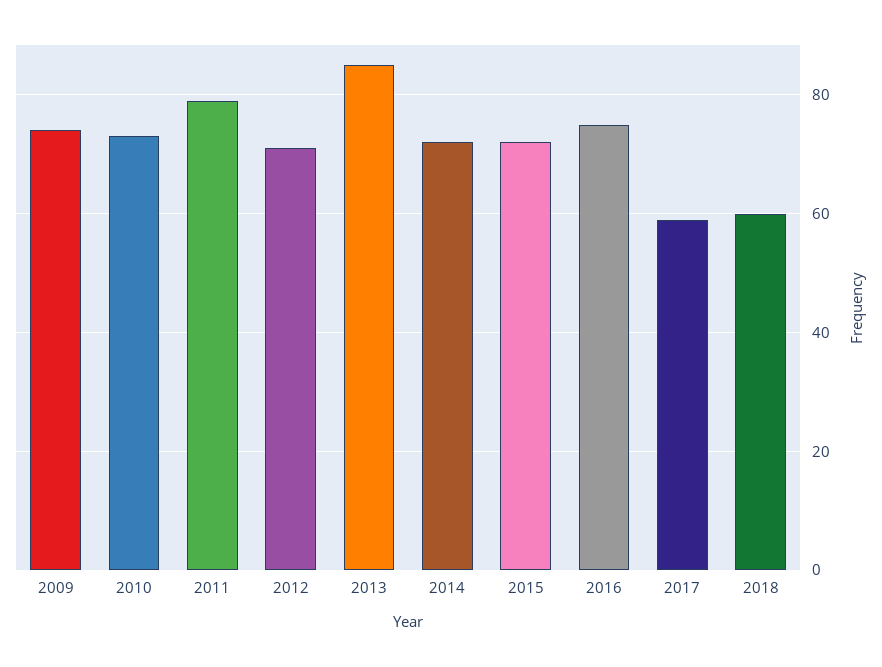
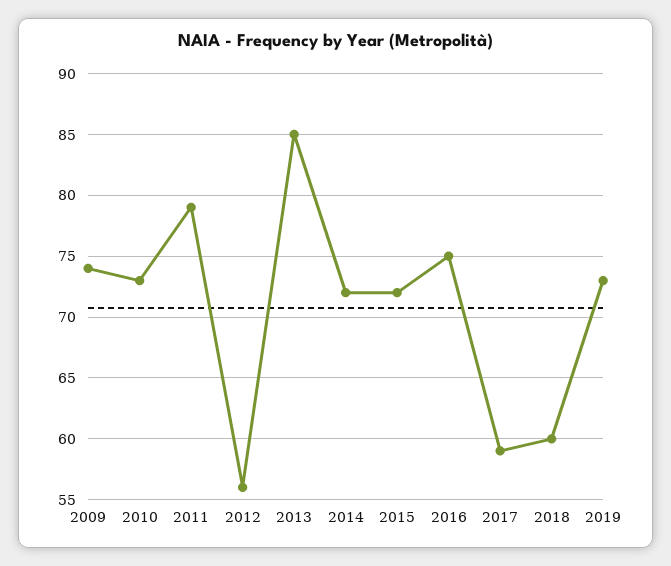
2012: 70 -> 56
2019: none -> 73

